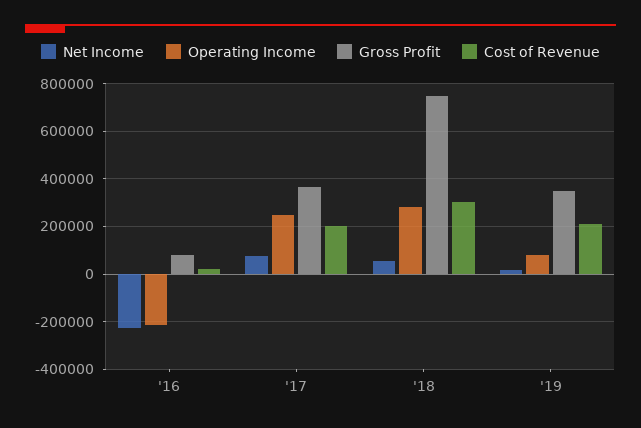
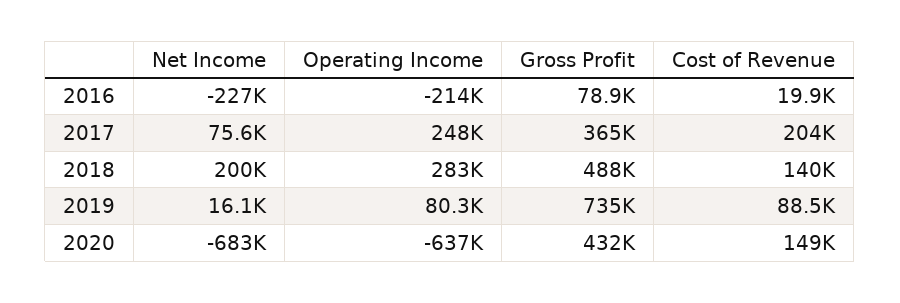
Net Income, '18: 50000 -> 200000
Gross Profit, '18: 750000 -> 488000
Cost of Revenue, '18: 300000 -> 140000
Gross Profit, '19: 350000 -> 735000
Cost of Revenue, '19: 200000 -> 88500
Net Income, 2020: none -> -683000
Operating Income, 2020: none -> -637000
Gross Profit, 2020: none -> 432000
Cost of Revenue, 2020: none -> 149000

